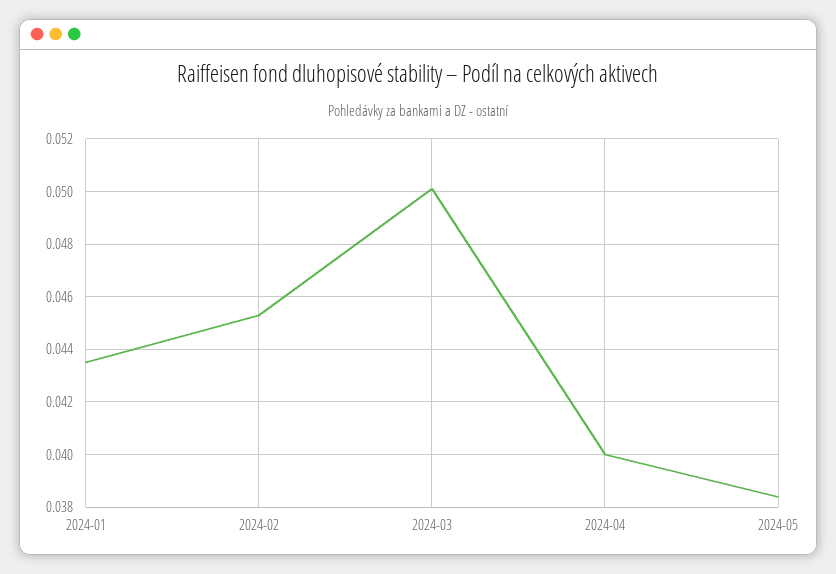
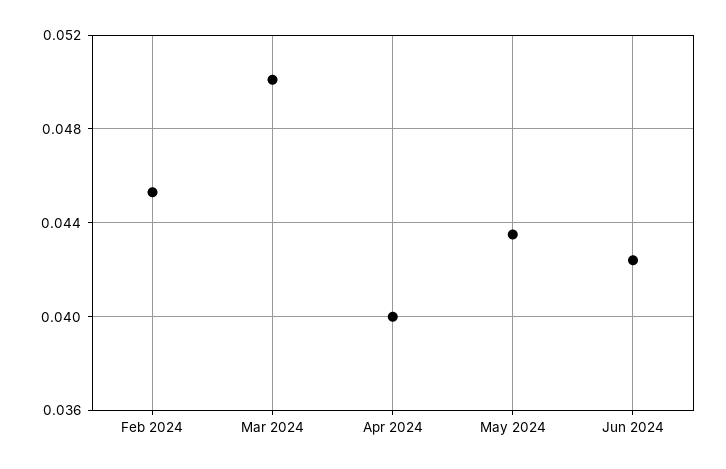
2024-01: 0.0435 -> none
2024-05: 0.0385 -> 0.0435
Jun 2024: none -> 0.0425

